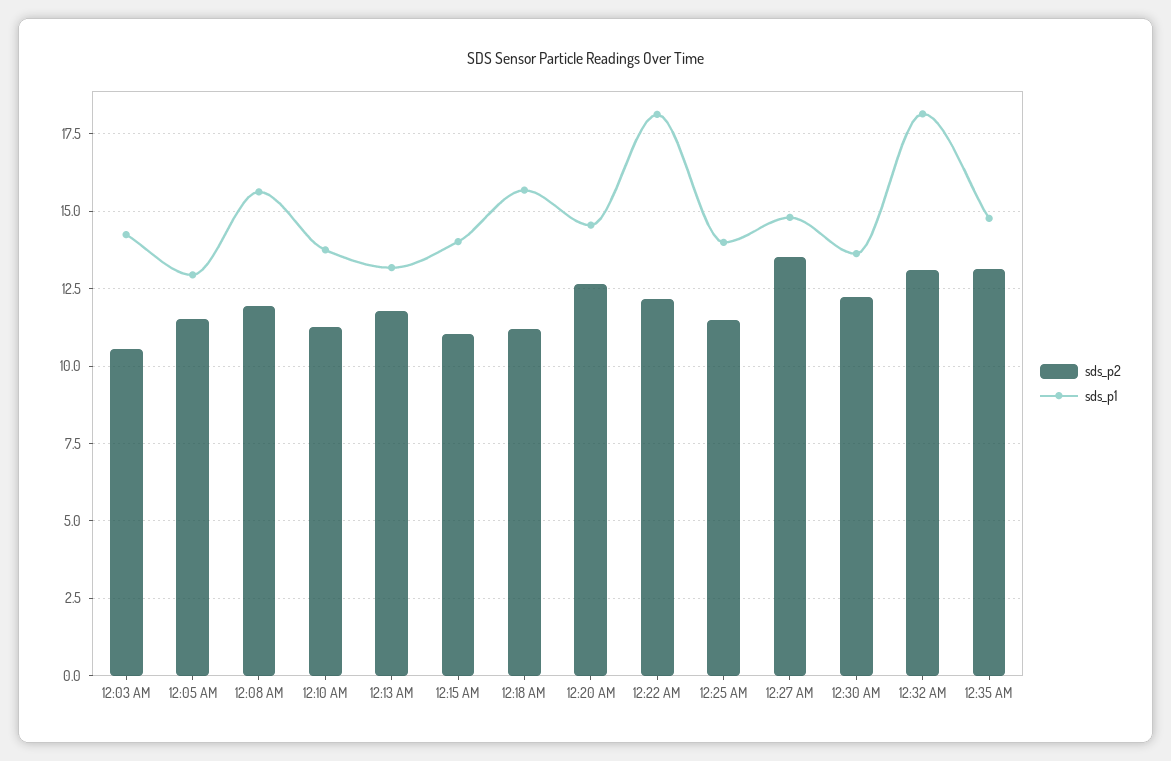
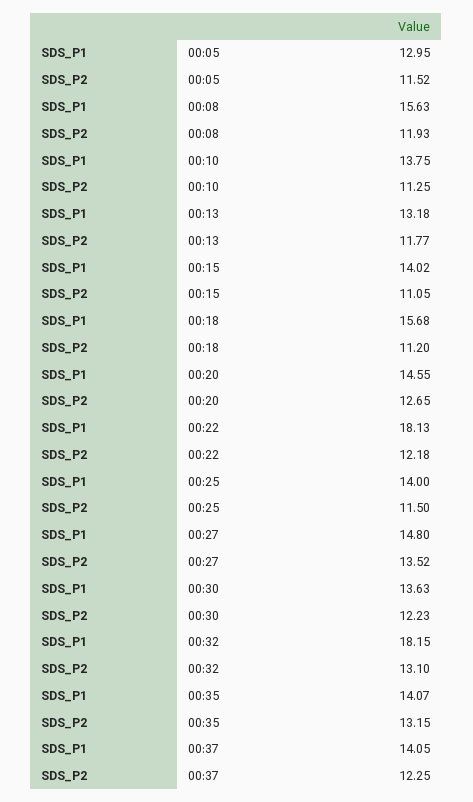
sds_p2, 12:03 AM: 10.5 -> none
sds_p1, 12:03 AM: 14.25 -> none
sds_p1, 12:35 AM: 14.75 -> 14.07
sds_p1, 00:37: none -> 14.05
sds_p2, 00:37: none -> 12.25

